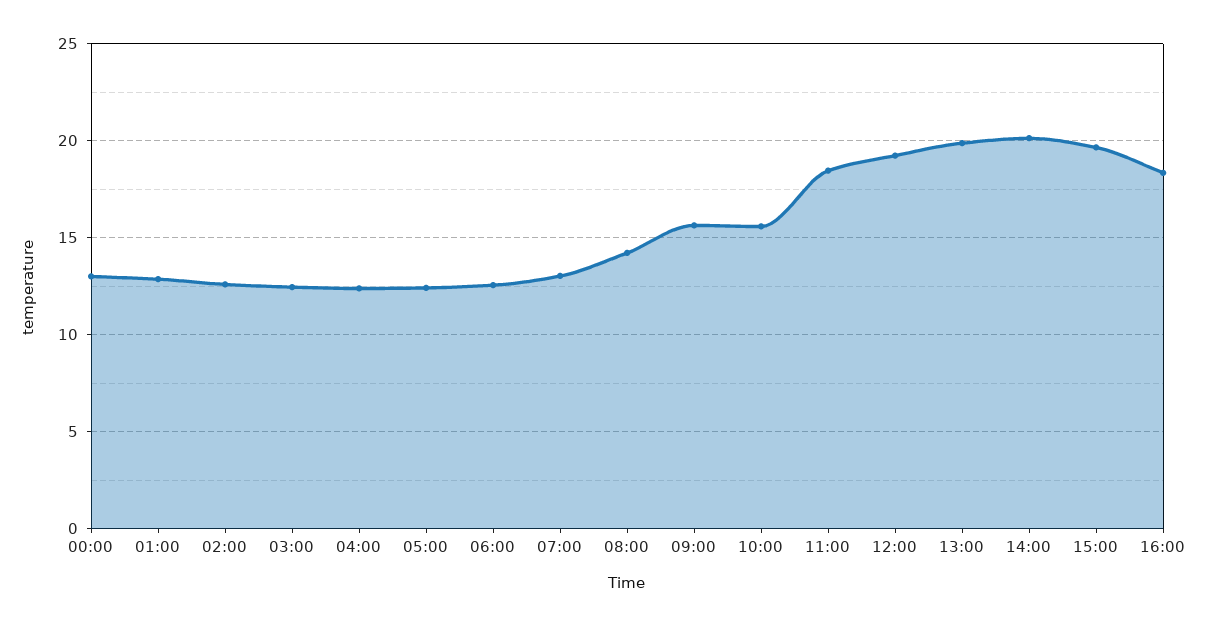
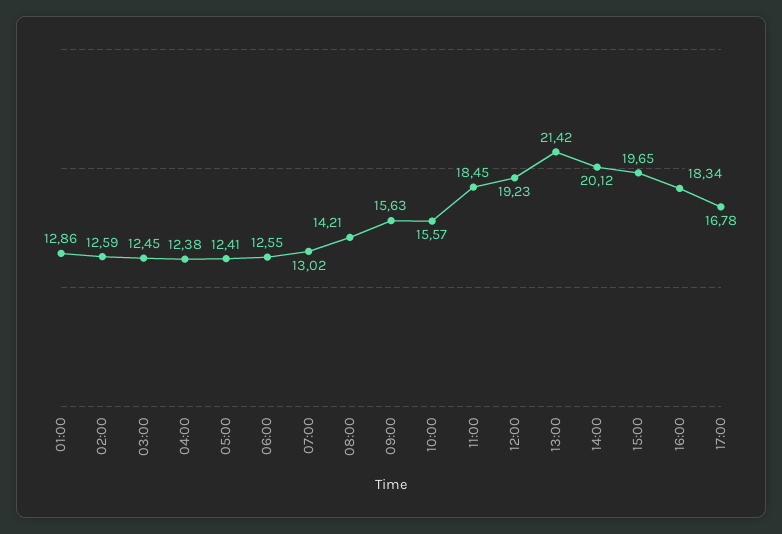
00:00: 13 -> none
13:00: 20 -> 21.42
17:00: none -> 16.78

